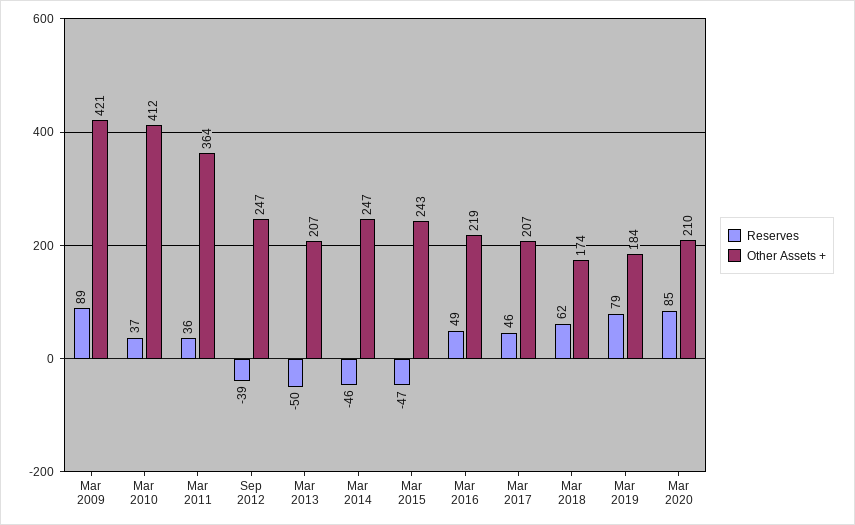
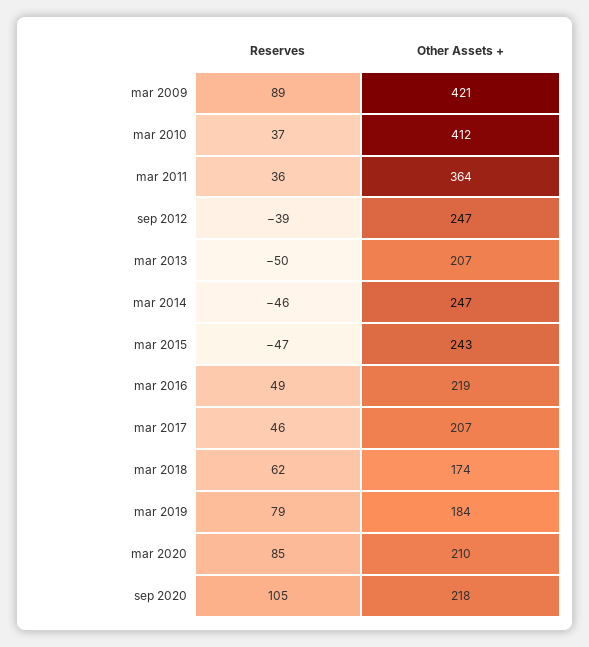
Reserves, sep 2020: none -> 105
Other Assets +, sep 2020: none -> 218

